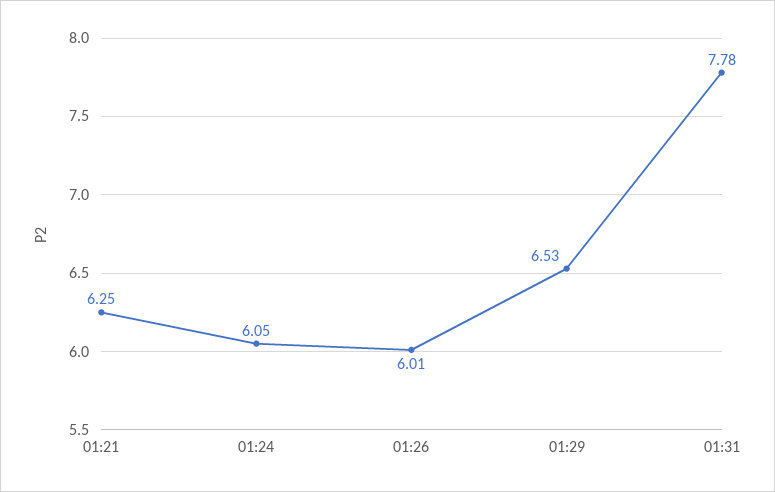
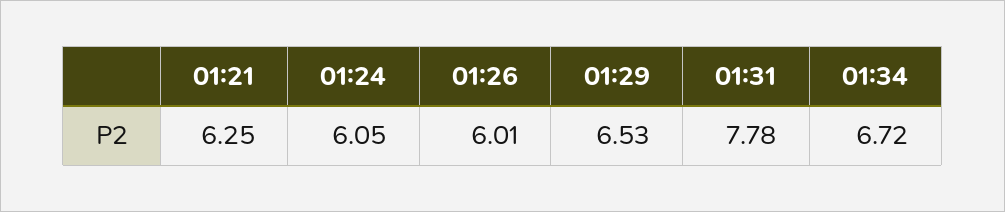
01:34: none -> 6.72

